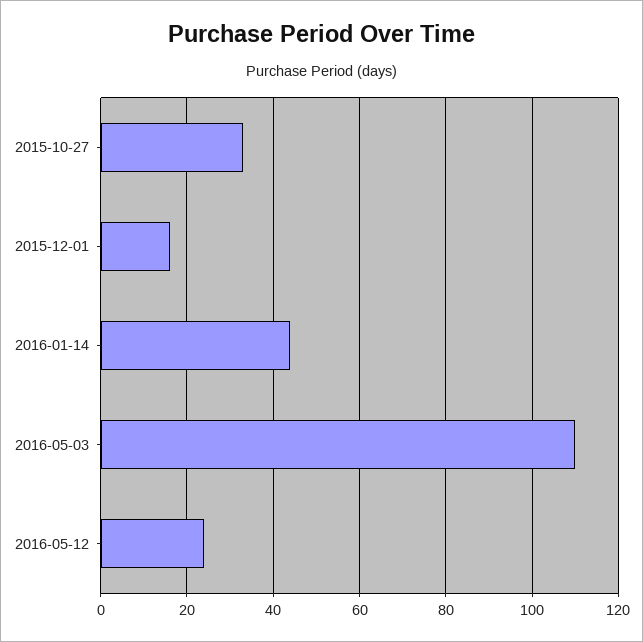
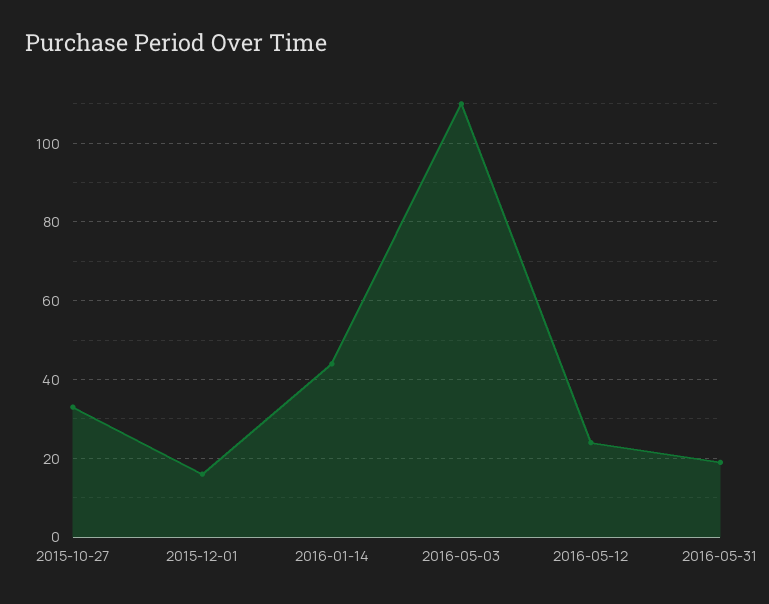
2016-05-31: none -> 20

